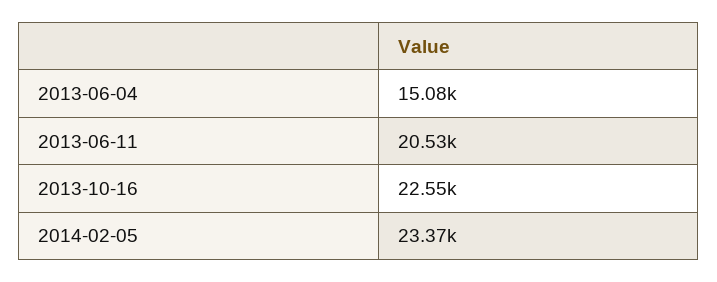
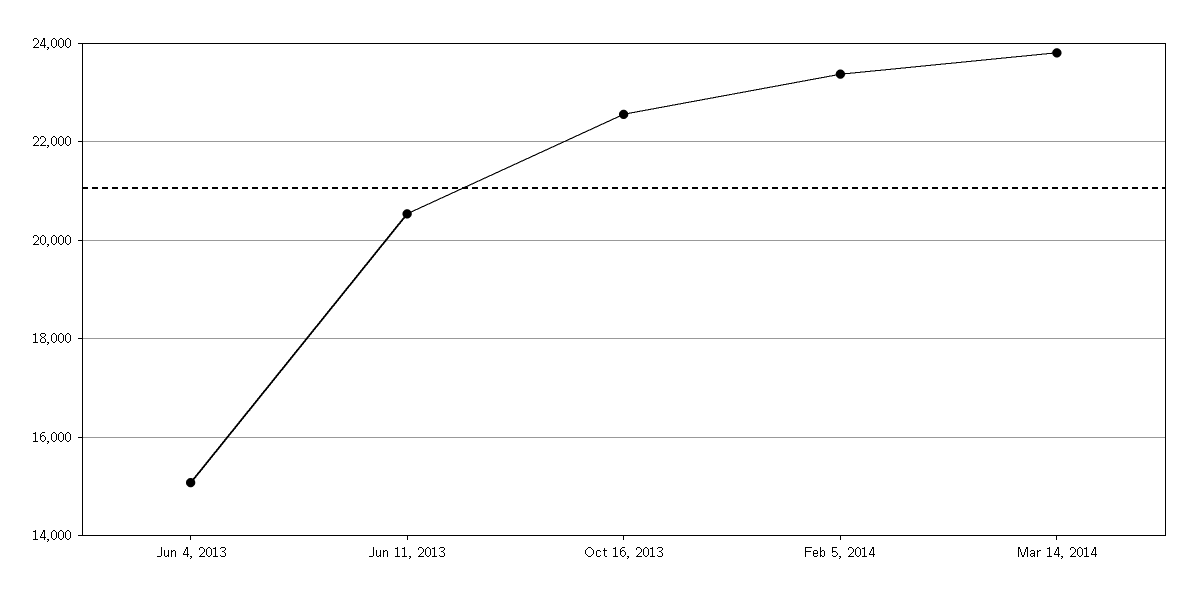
Mar 14, 2014: none -> 23800

